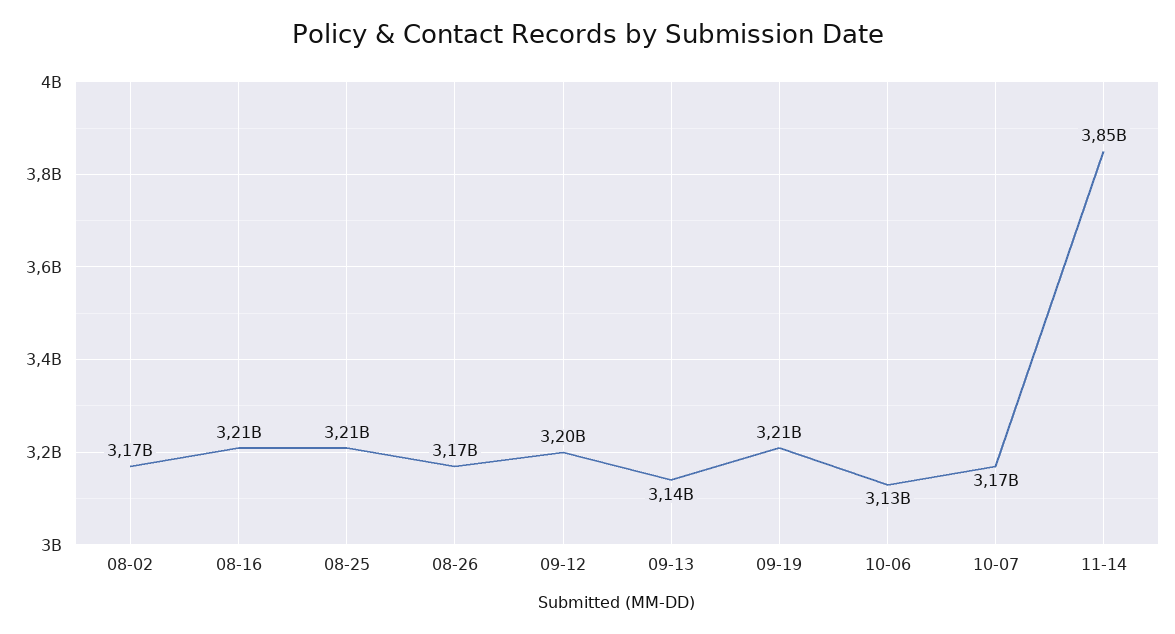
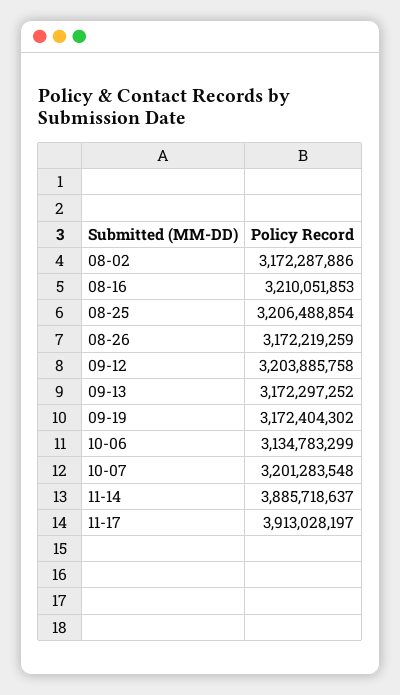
09-13: 3140000000 -> 3172297252
09-19: 3210000000 -> 3172404302
10-07: 3170000000 -> 3201283548
11-14: 3850000000 -> 3885718637
11-17: none -> 3913028197

